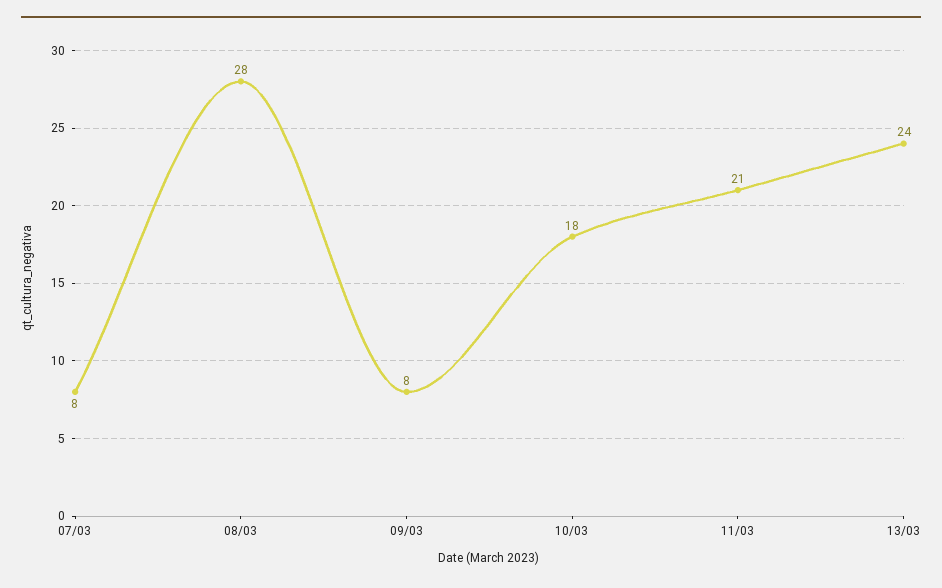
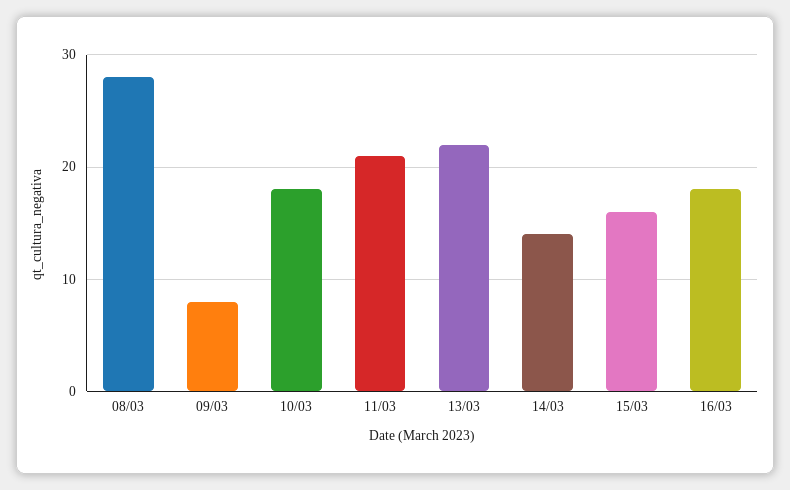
07/03: 8 -> none
13/03: 24 -> 22
14/03: none -> 14
15/03: none -> 16
16/03: none -> 18

